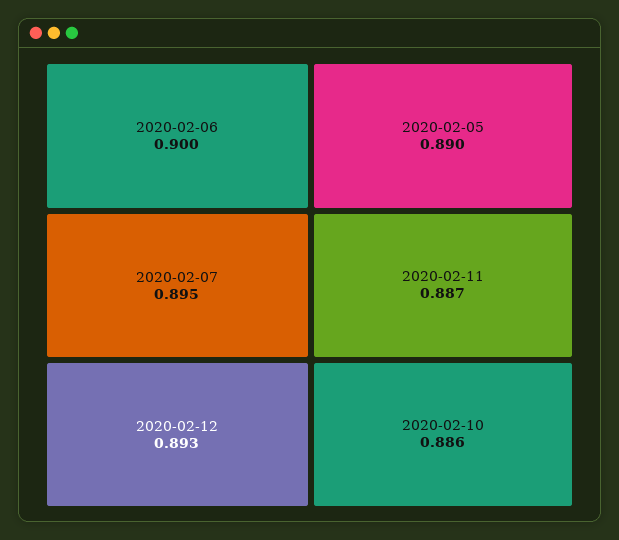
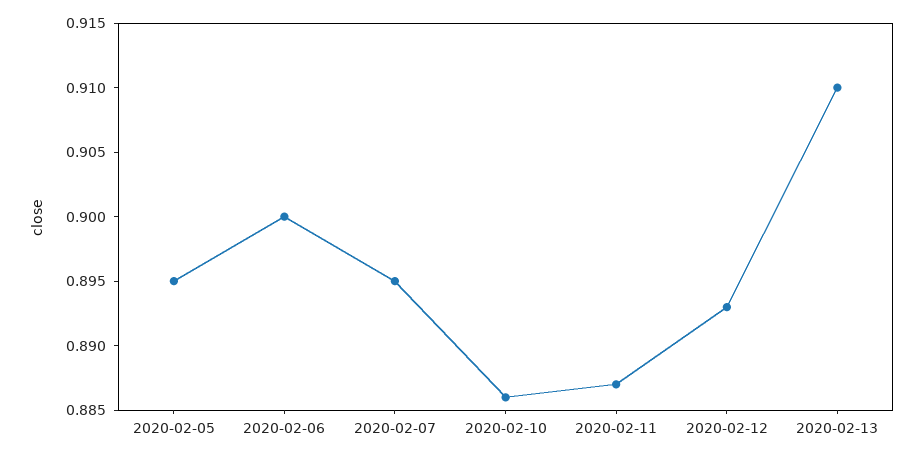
2020-02-05: 0.89 -> 0.895
2020-02-13: none -> 0.91

